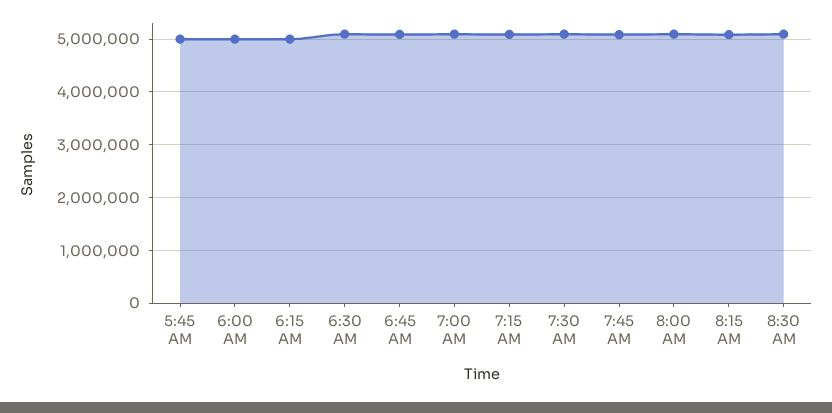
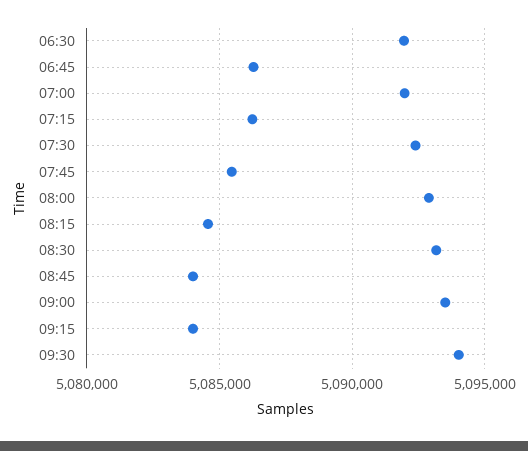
5:45 AM: 5000000 -> none
6:00 AM: 5000000 -> none
6:15 AM: 5000000 -> none
08:45: none -> 5084000
09:00: none -> 5093500
09:15: none -> 5084000
09:30: none -> 5094000

